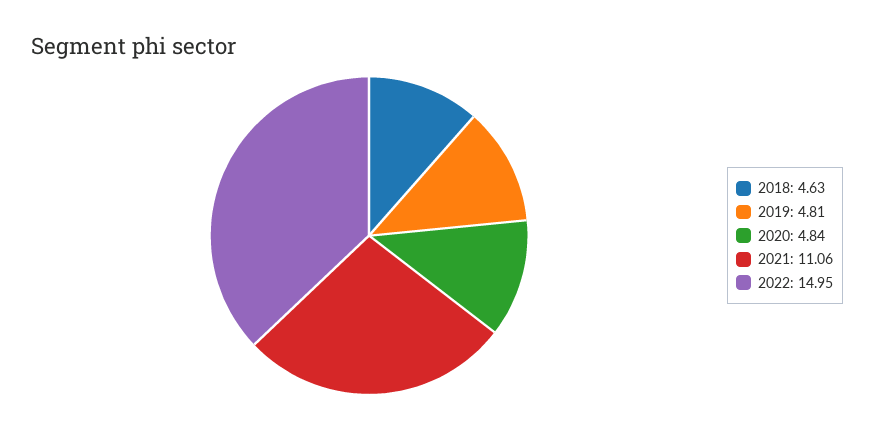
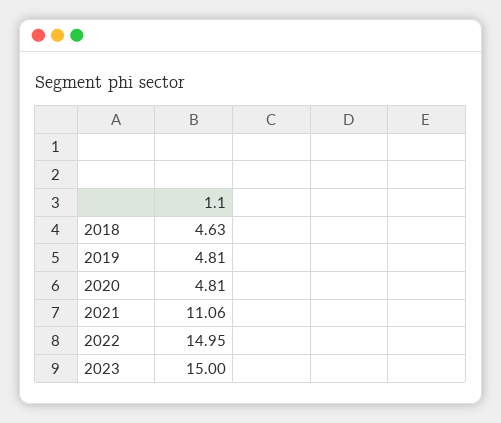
2020: 4.84 -> 4.81
2023: none -> 15

